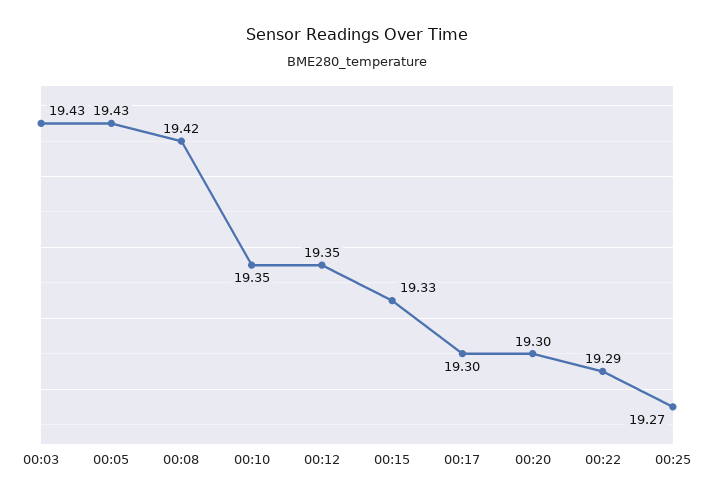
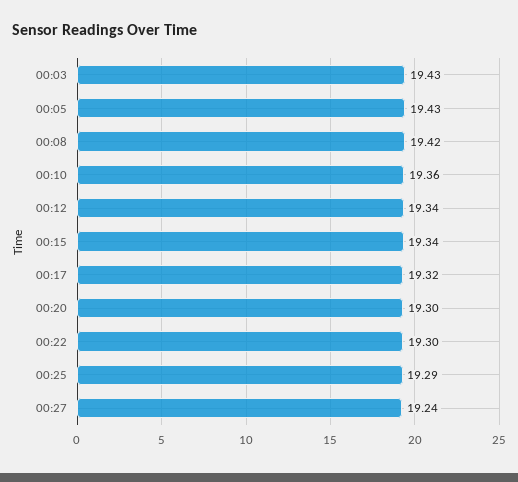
00:10: 19.35 -> 19.36
00:12: 19.35 -> 19.34
00:15: 19.33 -> 19.34
00:17: 19.3 -> 19.32
00:22: 19.29 -> 19.3
00:25: 19.27 -> 19.29
00:27: none -> 19.24

